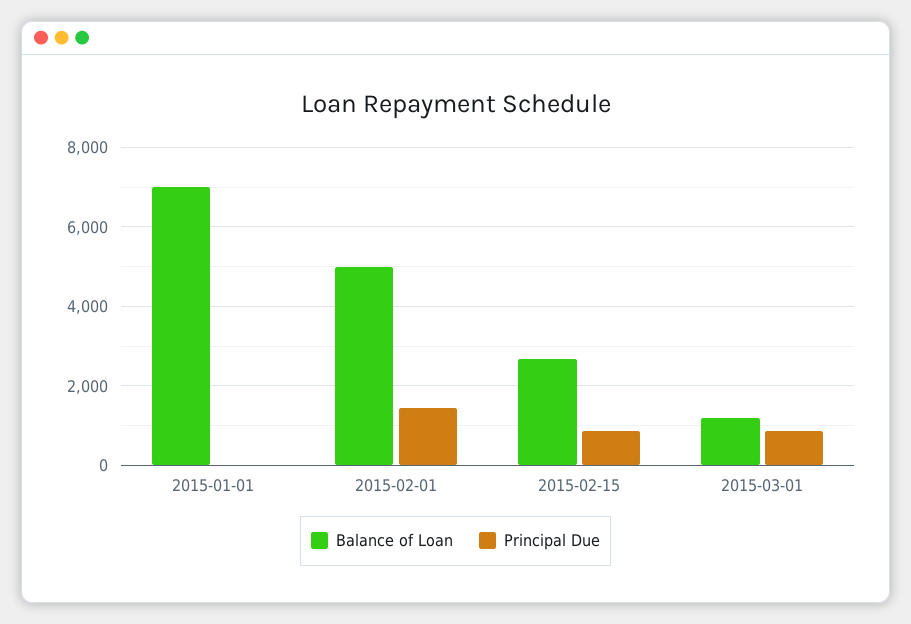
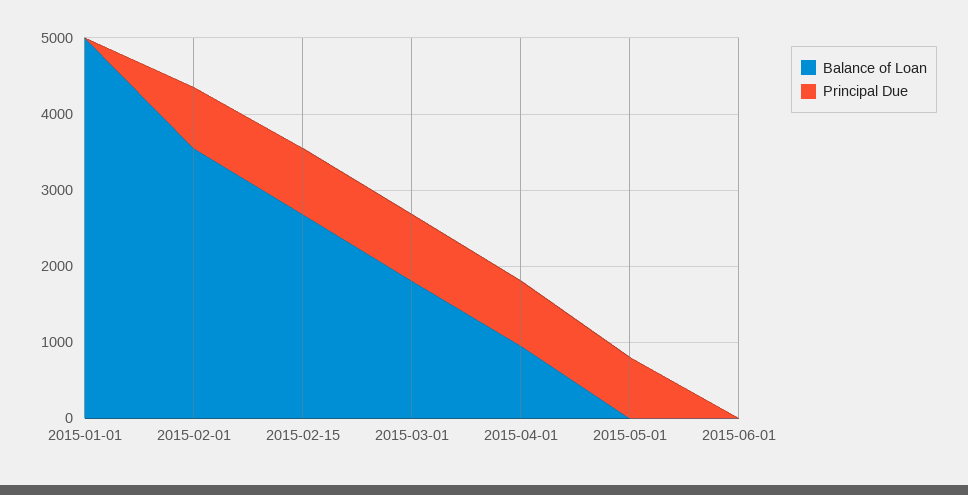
Balance of Loan, 2015-01-01: 7000 -> 5000
Balance of Loan, 2015-02-01: 5000 -> 3600
Principal Due, 2015-02-01: 1400 -> 800
Balance of Loan, 2015-03-01: 1200 -> 1800
Balance of Loan, 2015-04-01: none -> 1000
Principal Due, 2015-04-01: none -> 800
Balance of Loan, 2015-05-01: none -> 0
Principal Due, 2015-05-01: none -> 800
Balance of Loan, 2015-06-01: none -> 0
Principal Due, 2015-06-01: none -> 0

